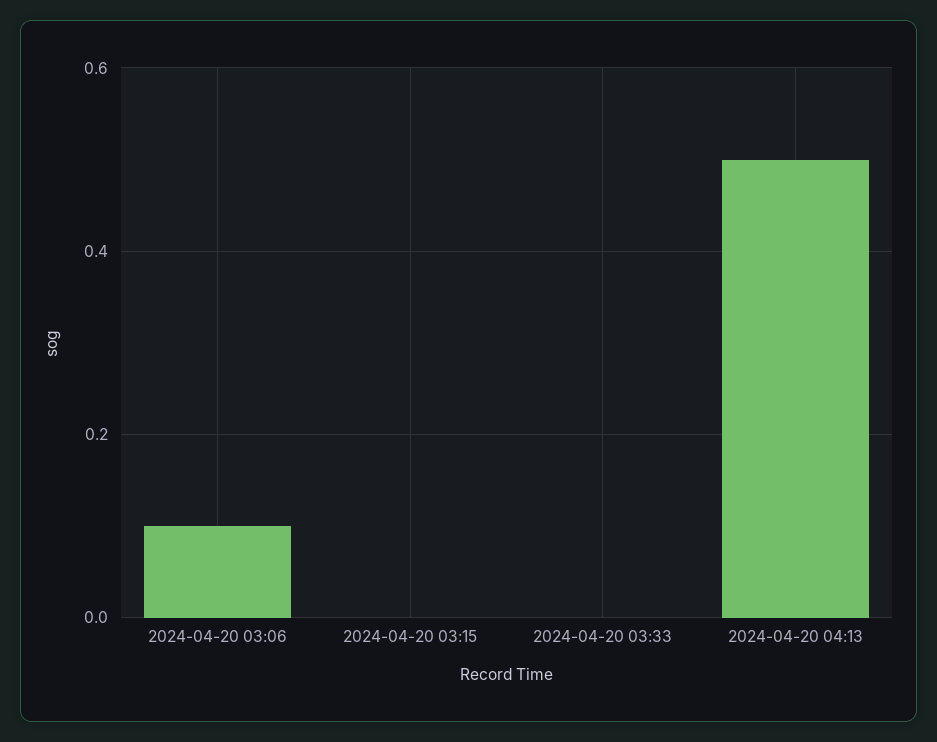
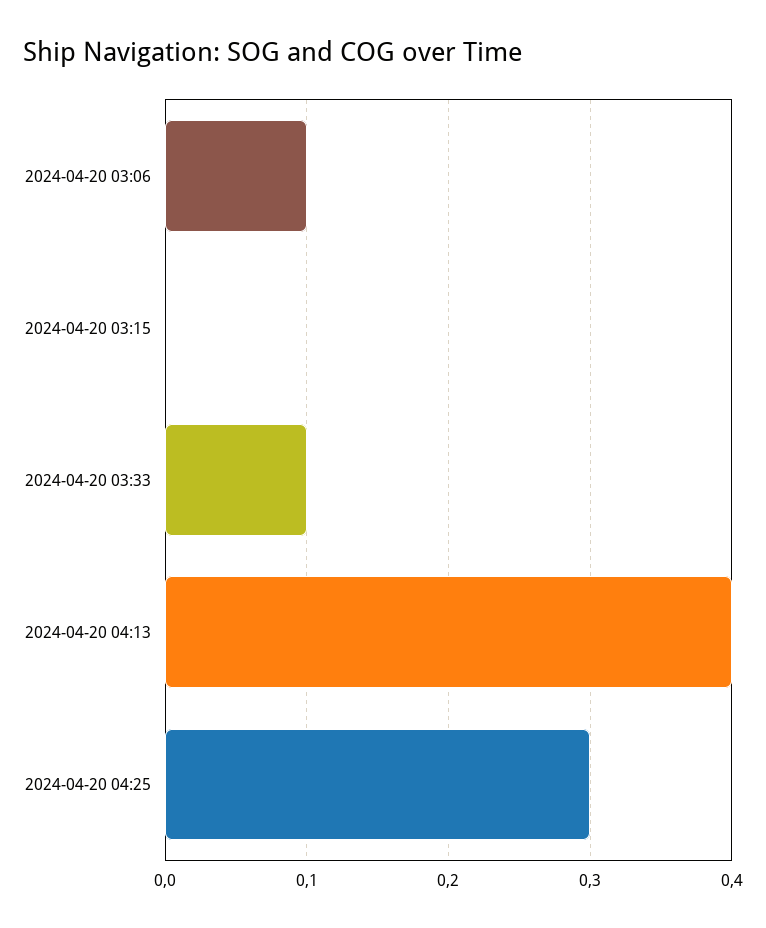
2024-04-20 03:33: 0 -> 0.1
2024-04-20 04:13: 0.5 -> 0.4
2024-04-20 04:25: none -> 0.3

